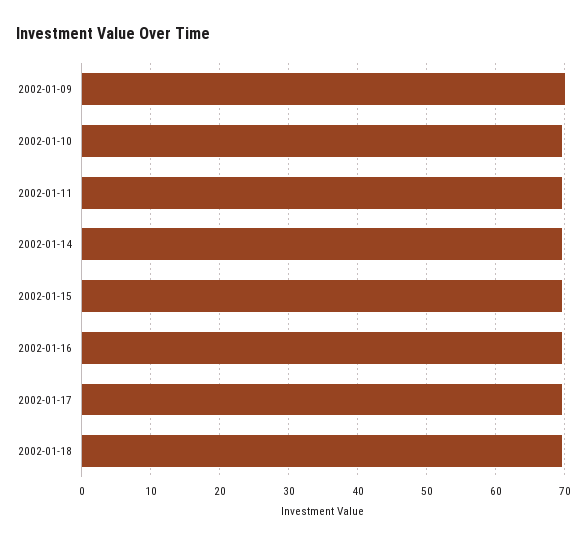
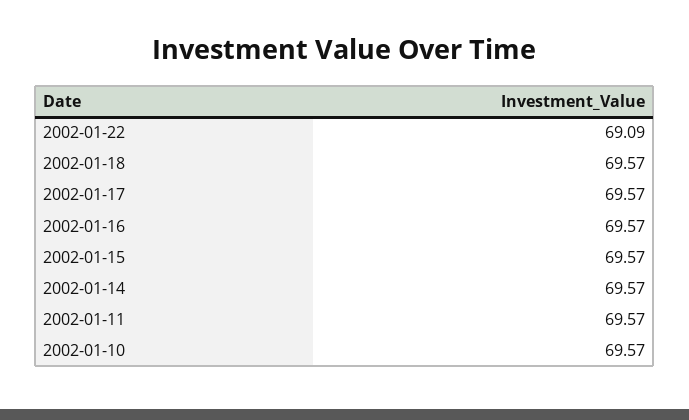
2002-01-09: 70 -> none
2002-01-22: none -> 69.09

